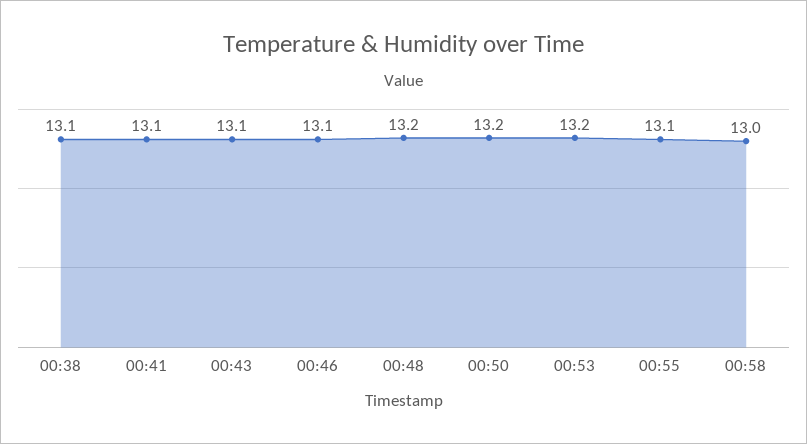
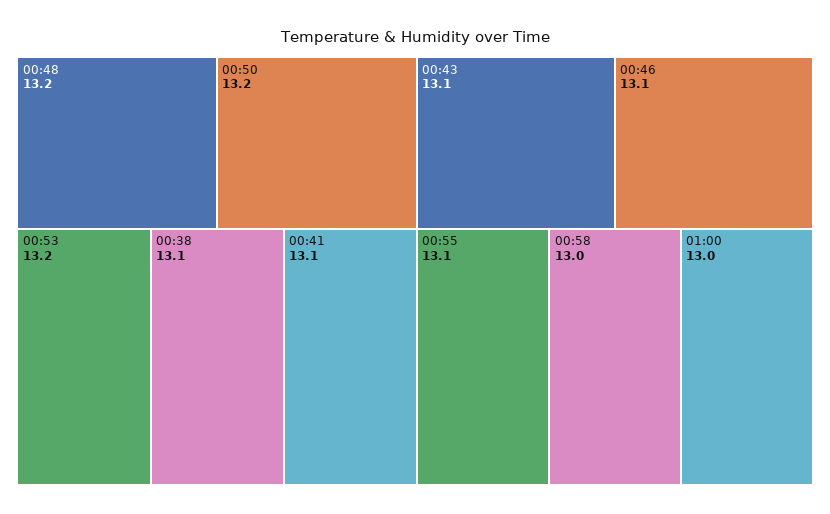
01:00: none -> 13

